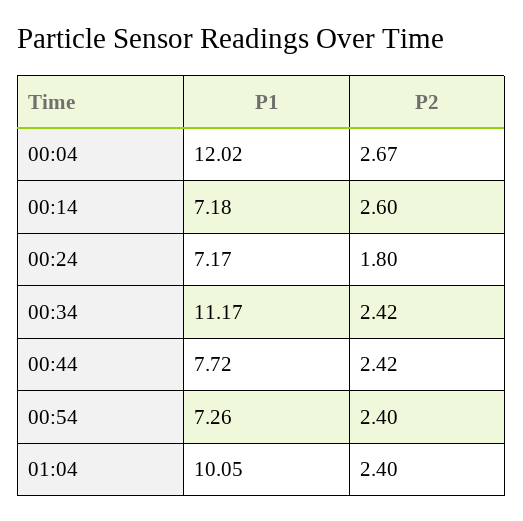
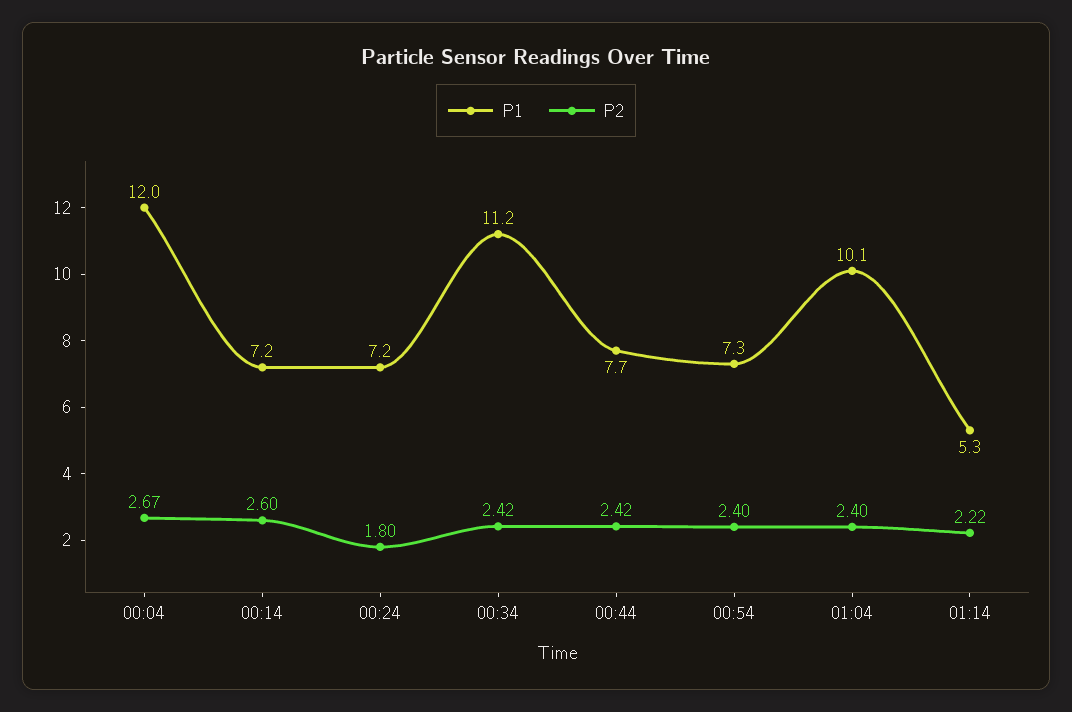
P1, 01:14: none -> 5.3
P2, 01:14: none -> 2.22

